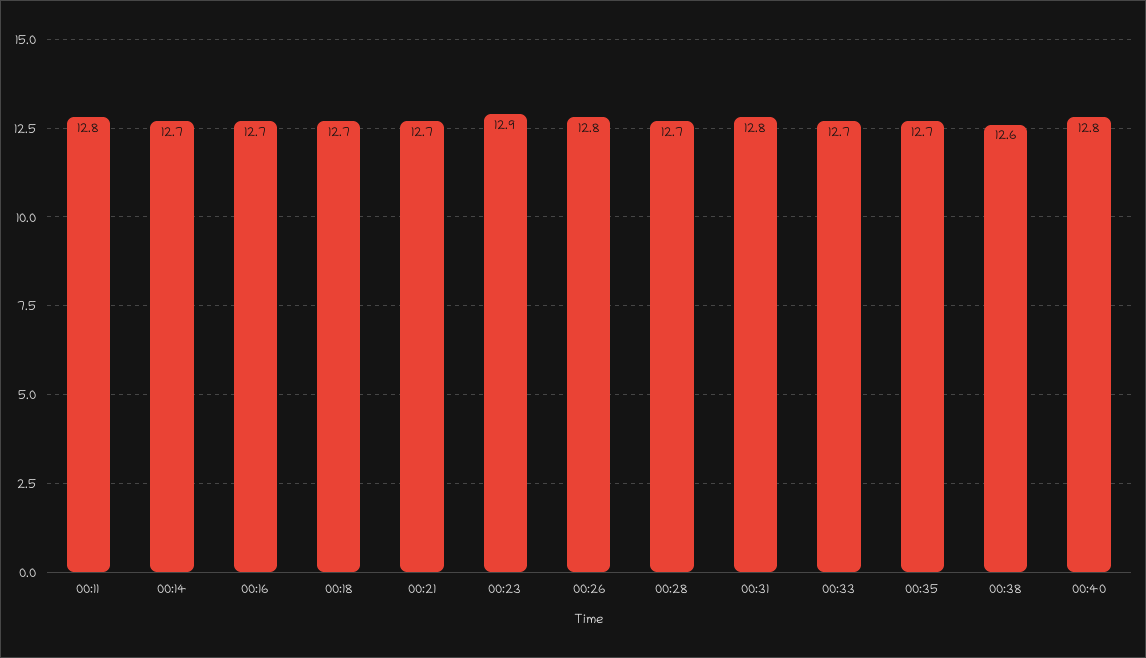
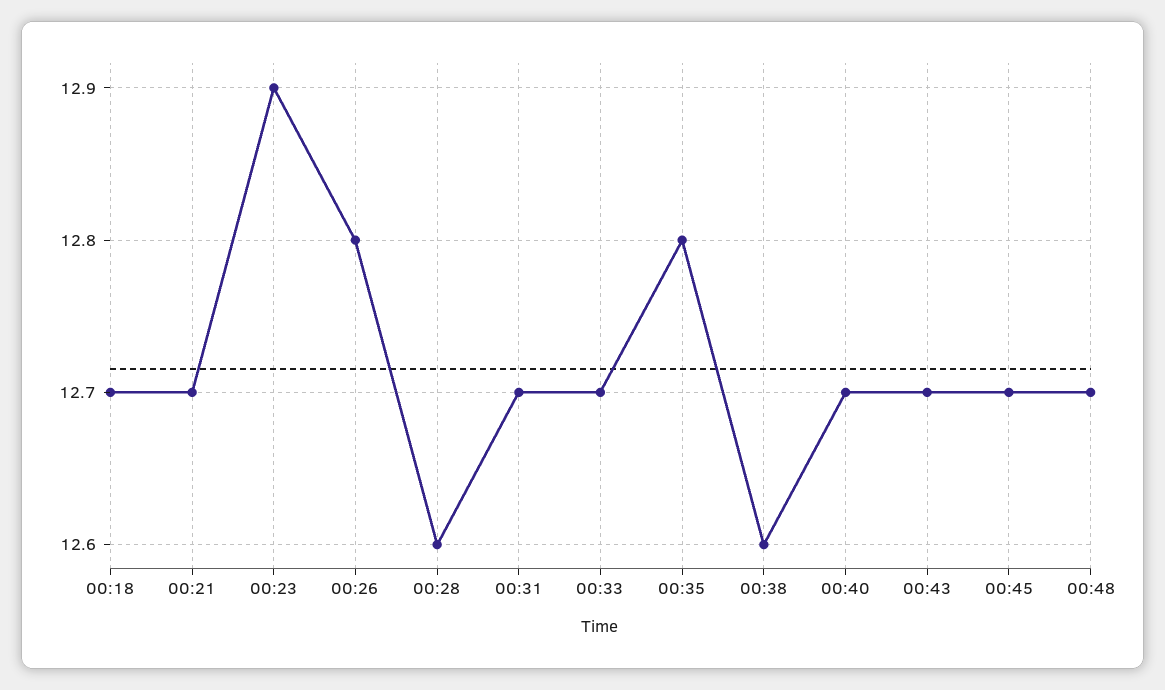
00:11: 12.8 -> none
00:14: 12.7 -> none
00:16: 12.7 -> none
00:28: 12.7 -> 12.6
00:31: 12.8 -> 12.7
00:35: 12.7 -> 12.8
00:40: 12.8 -> 12.7
00:43: none -> 12.7
00:45: none -> 12.7
00:48: none -> 12.7

